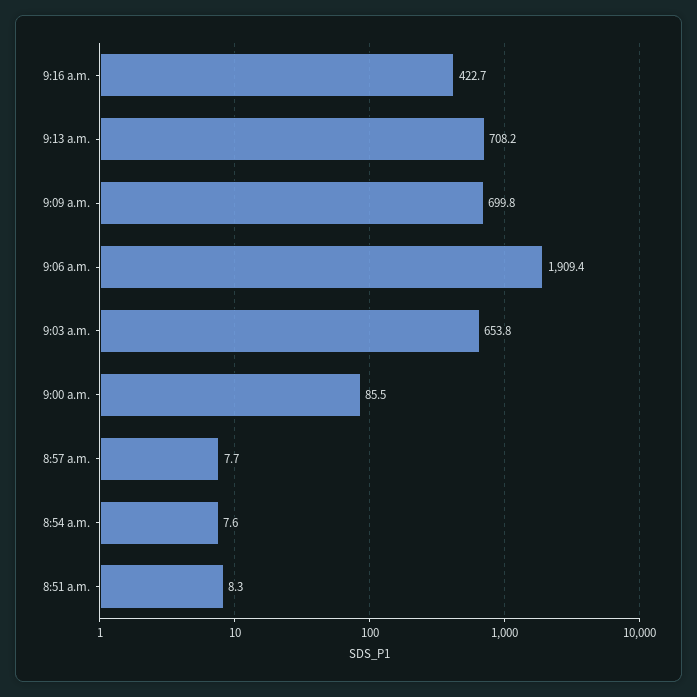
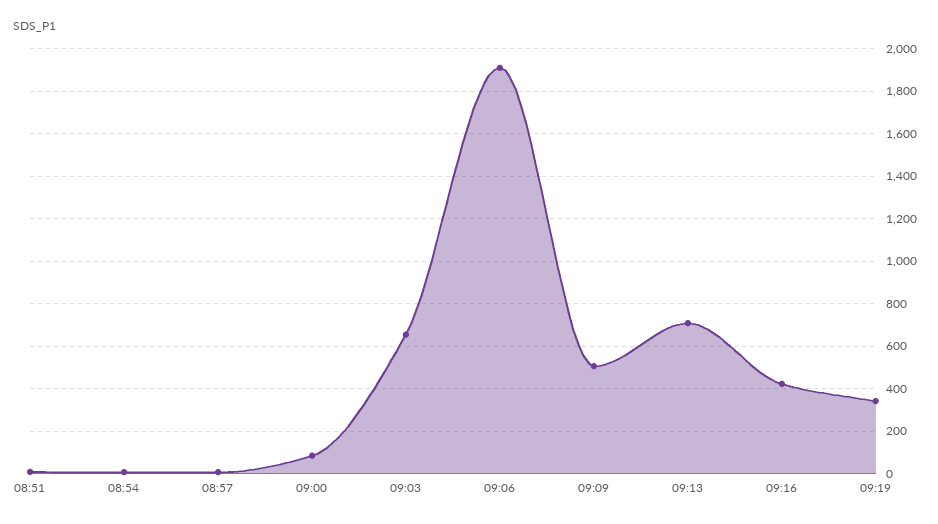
9:09 a.m.: 699.8 -> 500
09:19: none -> 350

